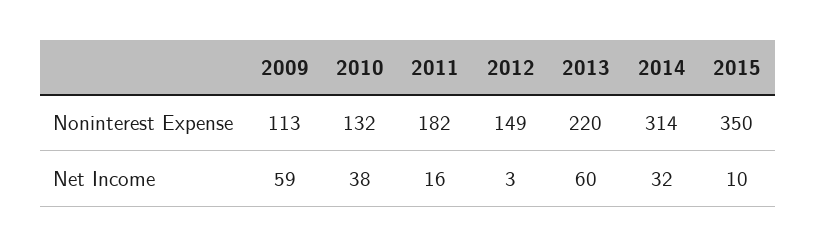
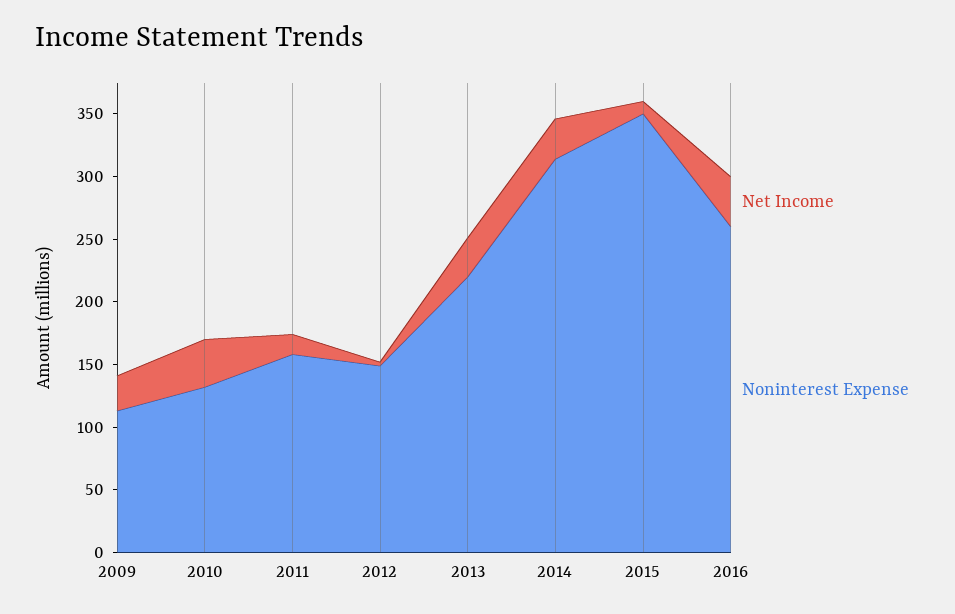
Noninterest Expense, 2011: 182 -> 160
Net Income, 2009: 59 -> 30
Net Income, 2013: 60 -> 30
Net Income, 2016: none -> 40
Noninterest Expense, 2016: none -> 260

